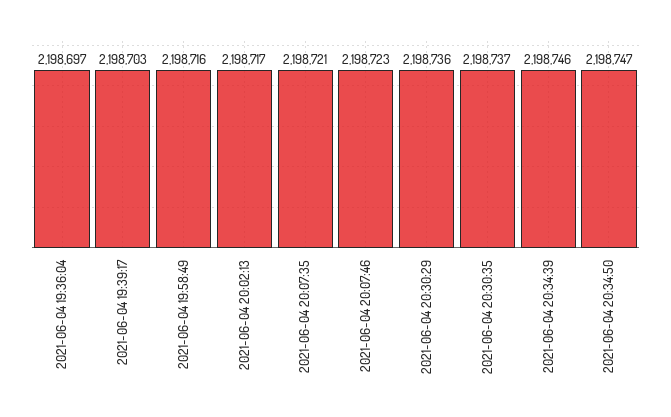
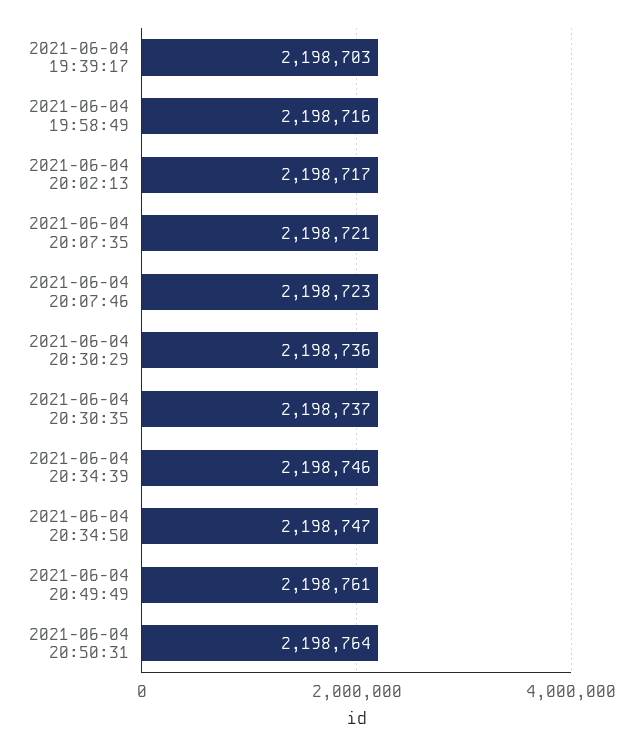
2021-06-04 19:36:04: 2198697 -> none
2021-06-04 20:49:49: none -> 2198761
2021-06-04 20:50:31: none -> 2198764

